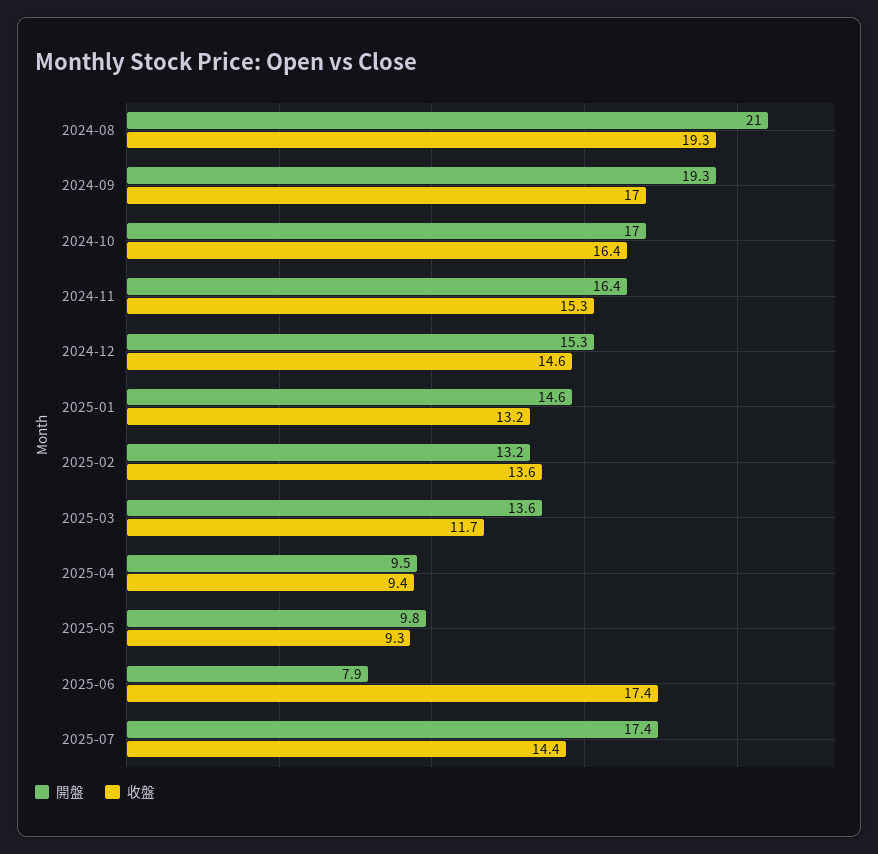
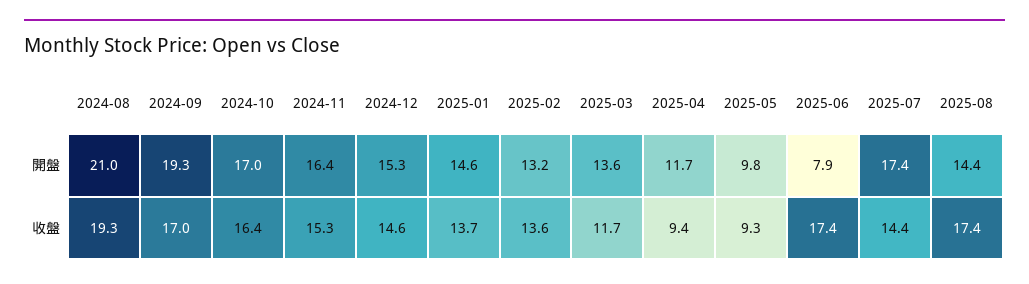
收盤, 2025-01: 13.2 -> 13.7
開盤, 2025-04: 9.5 -> 11.7
開盤, 2025-08: none -> 14.4
收盤, 2025-08: none -> 17.4

